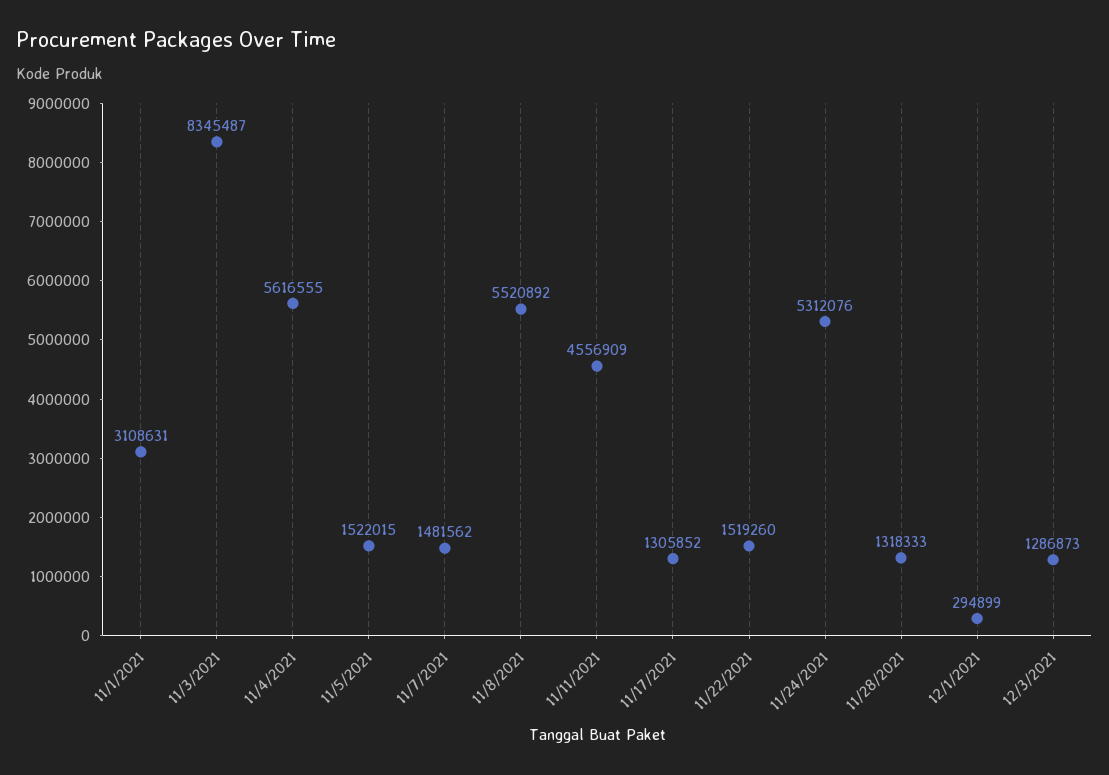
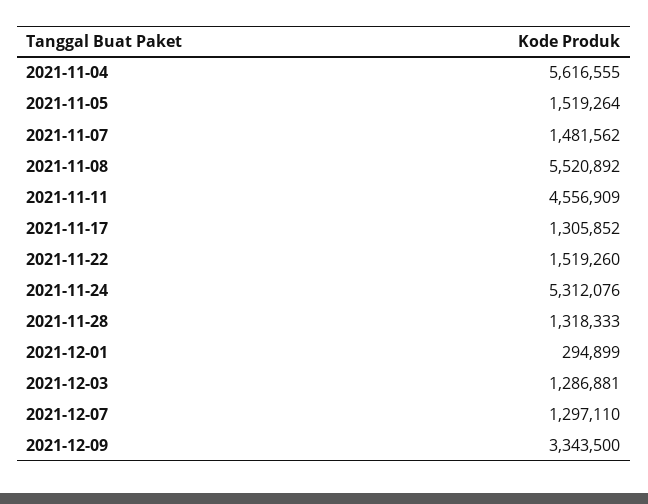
11/1/2021: 3108631 -> none
11/3/2021: 8345487 -> none
11/5/2021: 1522015 -> 1519264
12/3/2021: 1286873 -> 1286881
2021-12-07: none -> 1297110
2021-12-09: none -> 3343500

